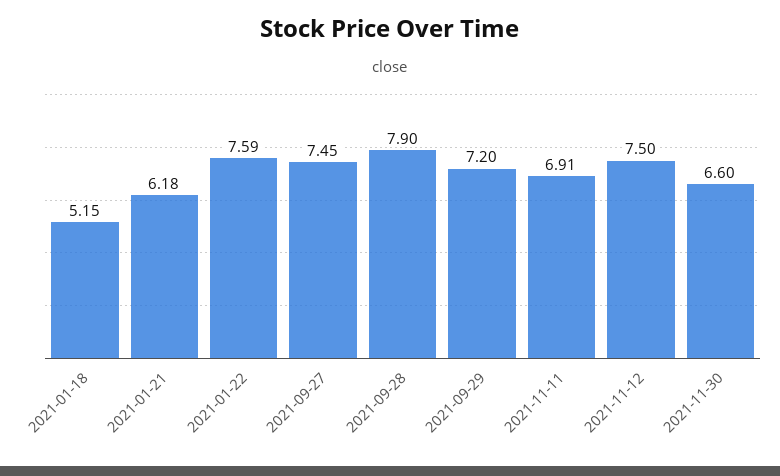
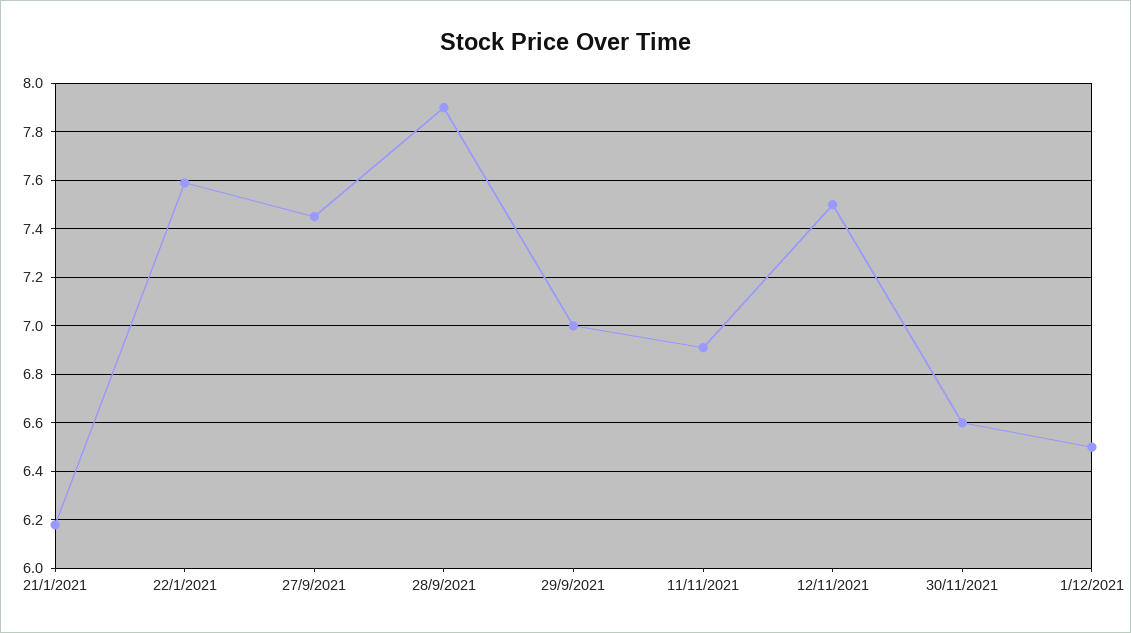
2021-01-18: 5.15 -> none
2021-09-29: 7.2 -> 7
1/12/2021: none -> 6.5

